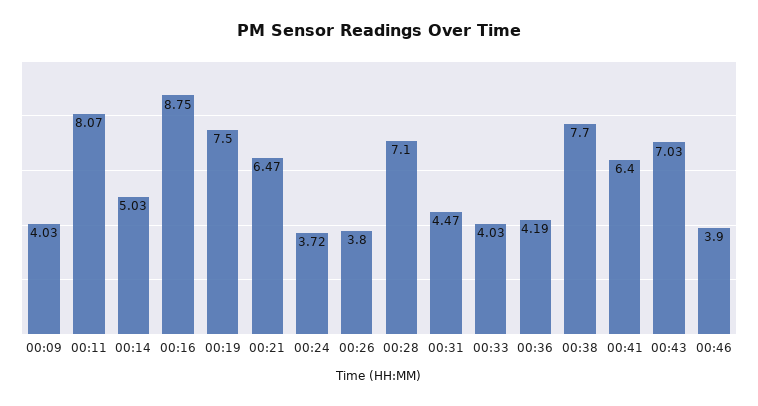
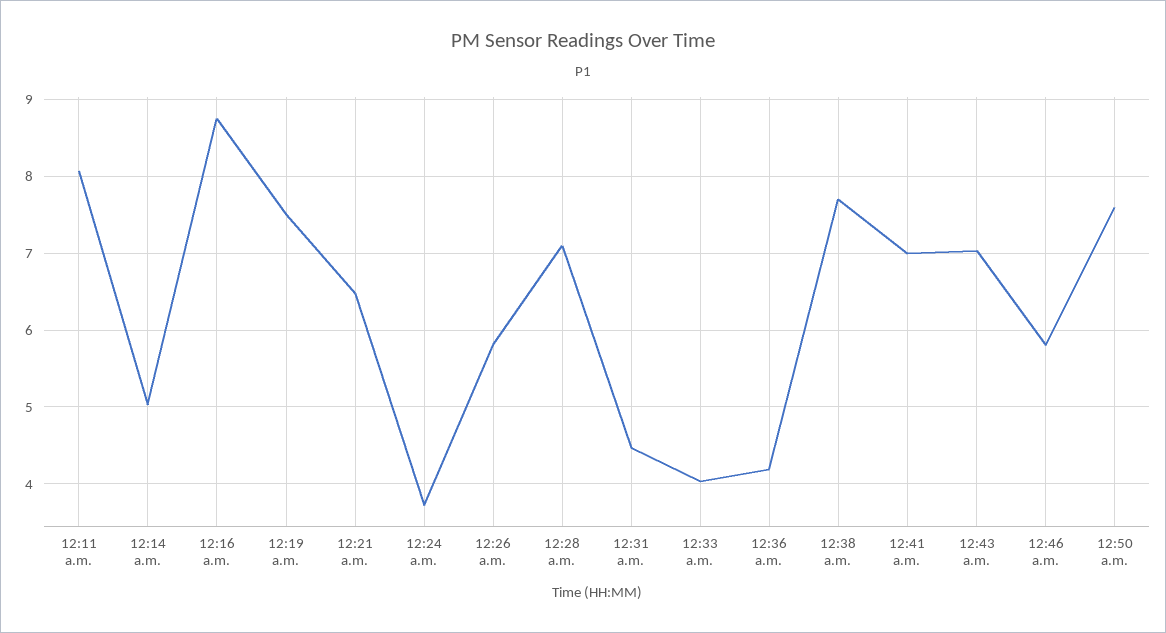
00:09: 4.03 -> none
00:26: 3.8 -> 5.8
00:41: 6.4 -> 7
00:46: 3.9 -> 5.8
12:50 a.m.: none -> 7.6

